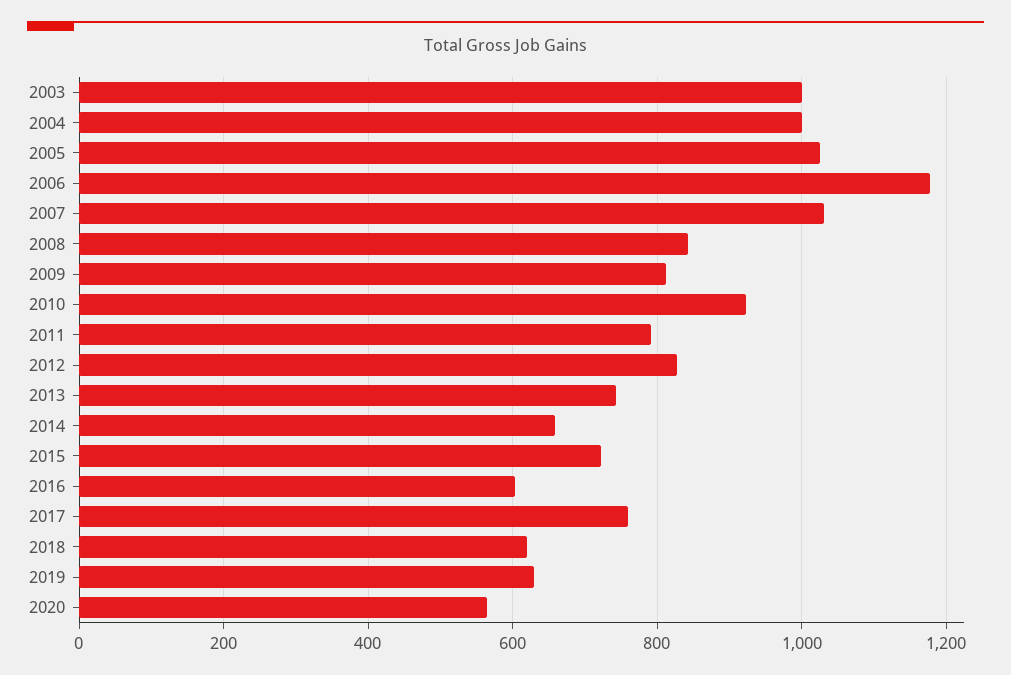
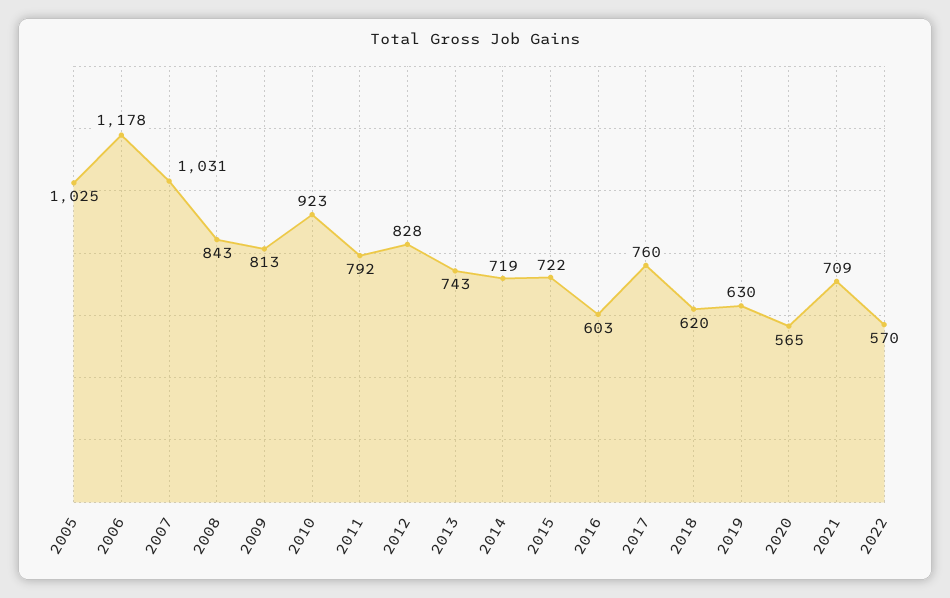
2003: 1000 -> none
2004: 1000 -> none
2014: 660 -> 719
2021: none -> 709
2022: none -> 570

